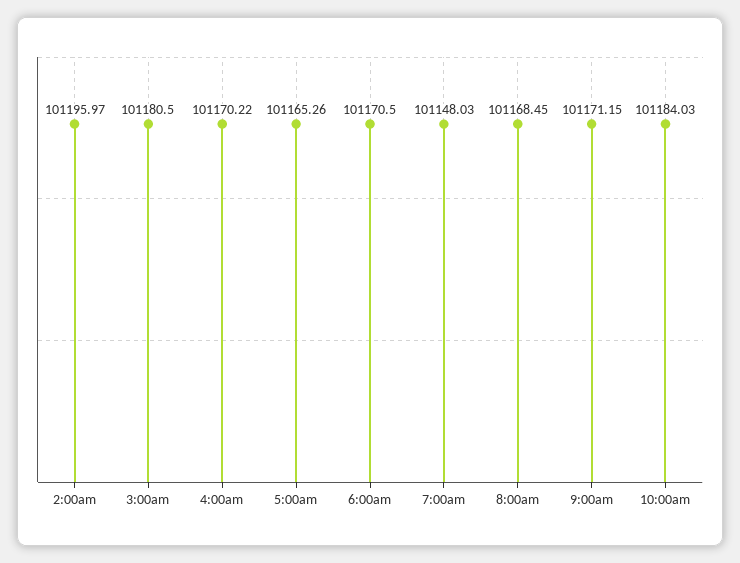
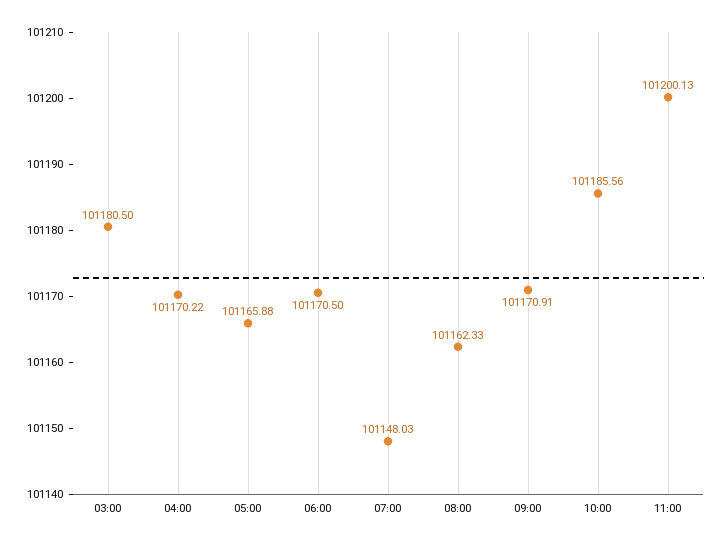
2:00am: 101195.97 -> none
5:00am: 101165.26 -> 101165.88
8:00am: 101168.45 -> 101162.33
9:00am: 101171.15 -> 101170.91
10:00am: 101184.03 -> 101185.56
11:00: none -> 101200.13

